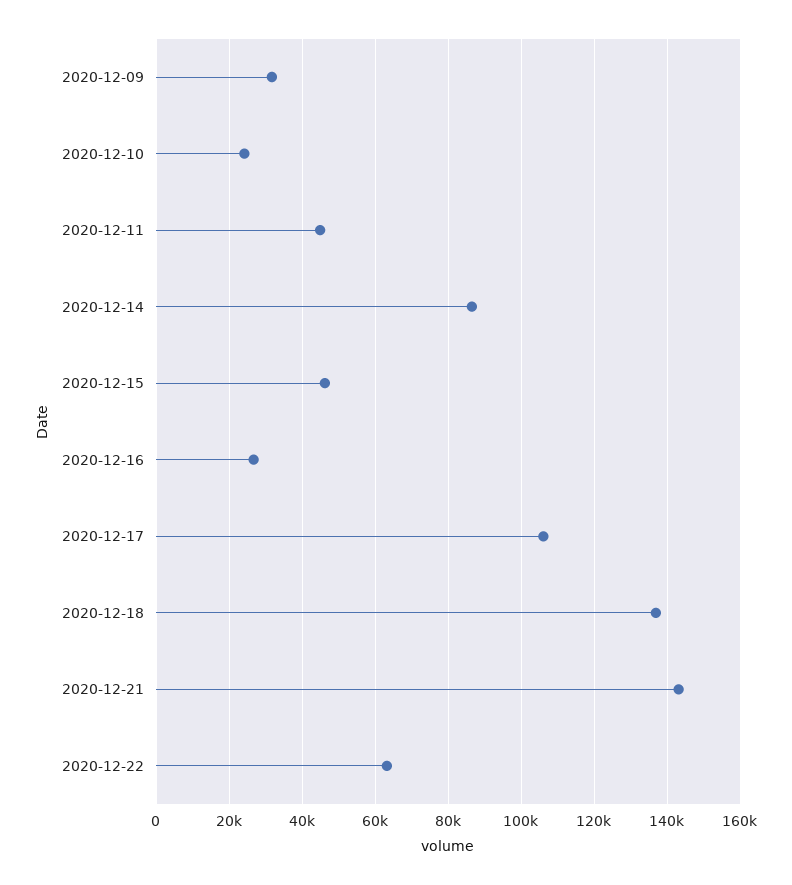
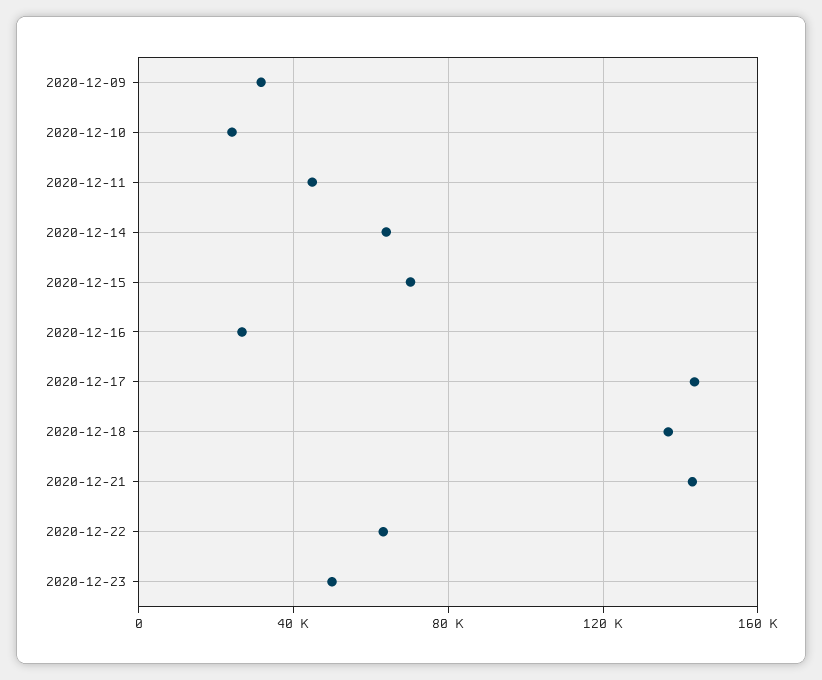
2020-12-14: 86000 -> 65000
2020-12-15: 46000 -> 70000
2020-12-17: 106000 -> 145000
2020-12-23: none -> 50000

